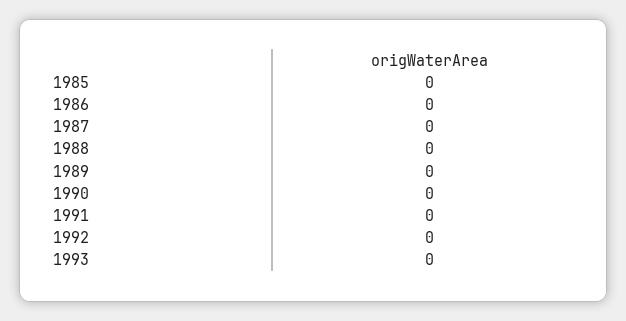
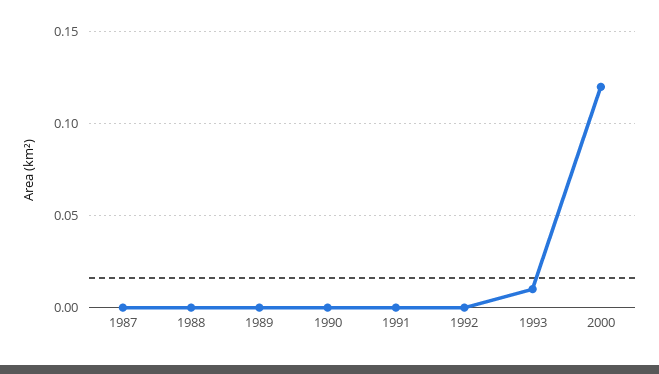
1985: 0 -> none
1986: 0 -> none
1993: 0 -> 0.01
2000: none -> 0.12

